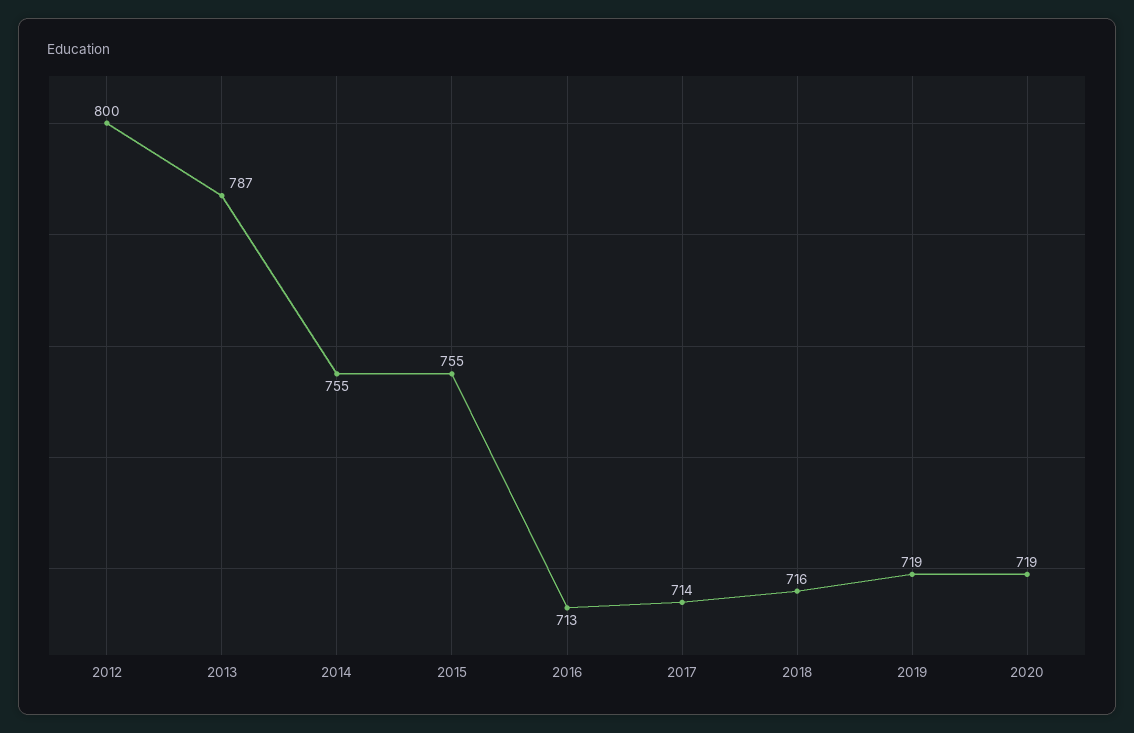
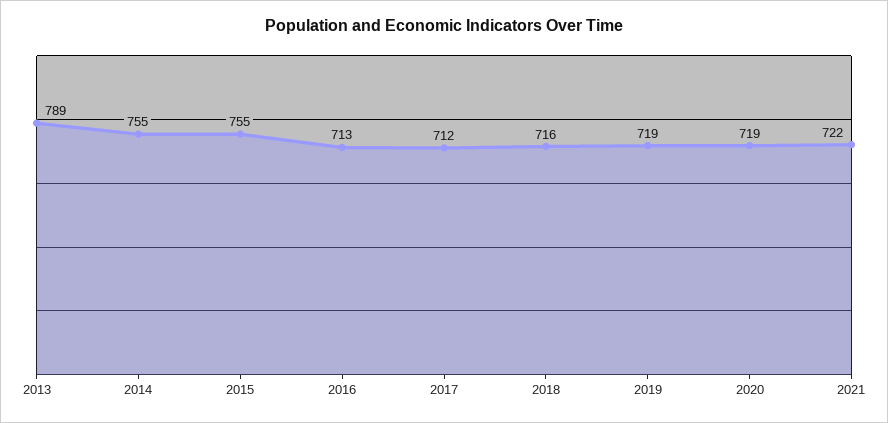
2012: 800 -> none
2013: 787 -> 789
2017: 714 -> 712
2021: none -> 722

